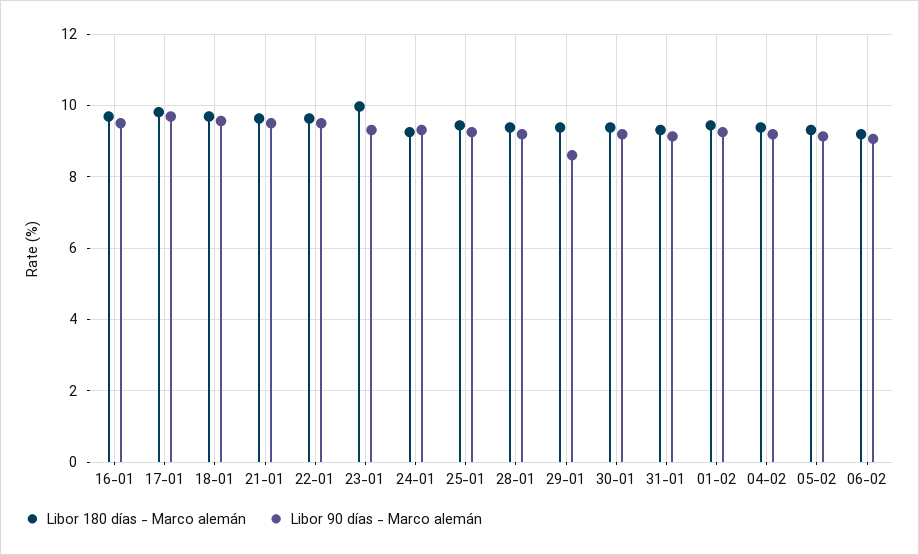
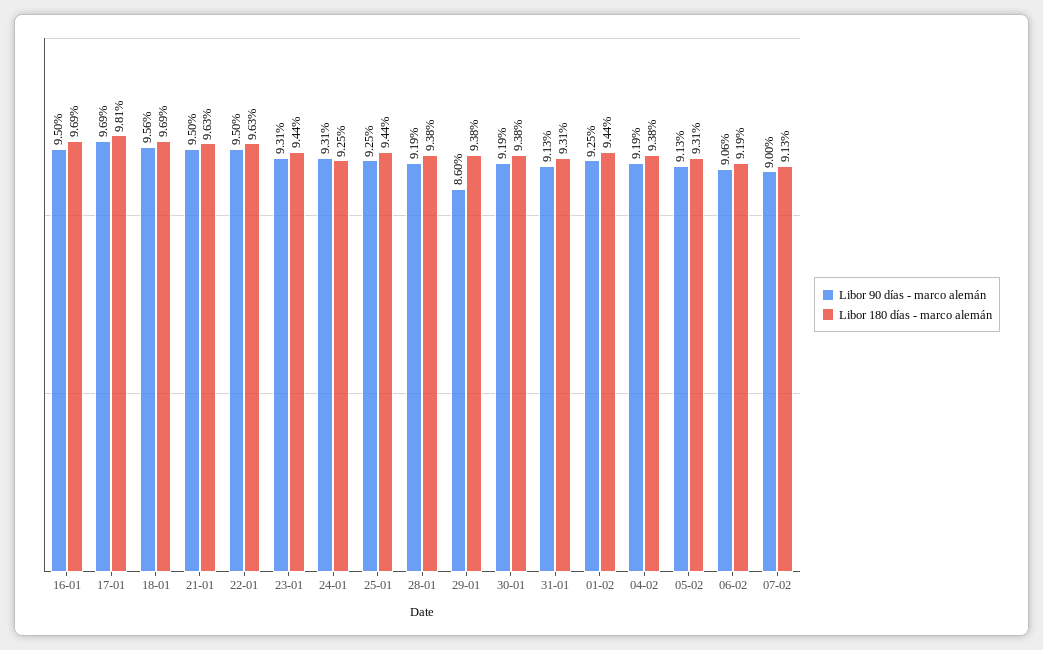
Libor 180 días - Marco alemán, 23-01: 10 -> 9.44
Libor 90 días - Marco alemán, 07-02: none -> 9
Libor 180 días - Marco alemán, 07-02: none -> 9.13

